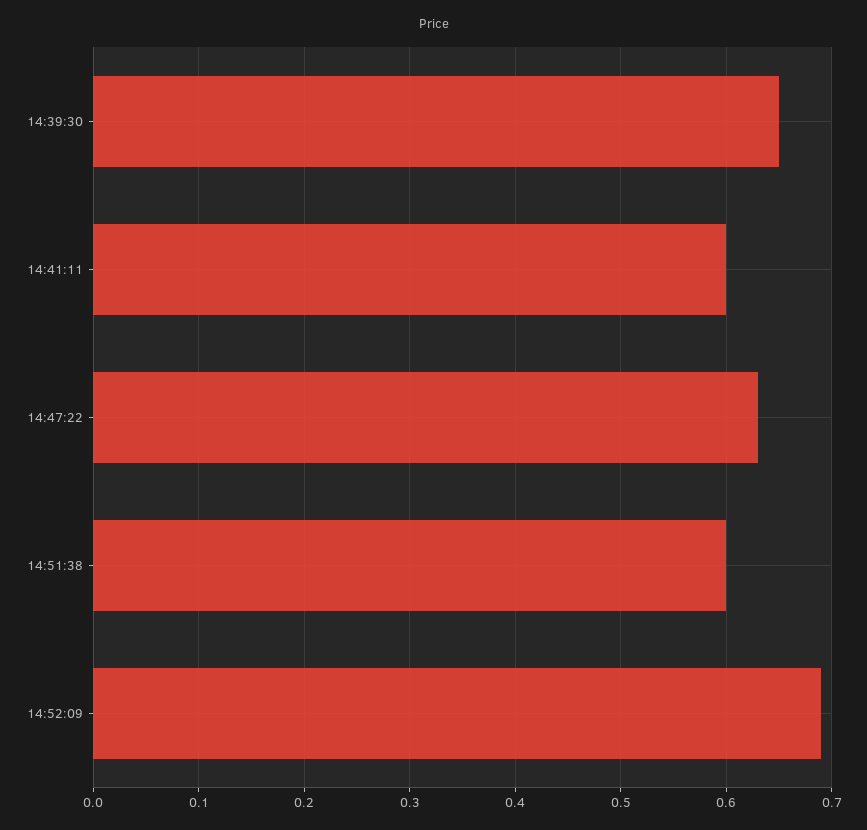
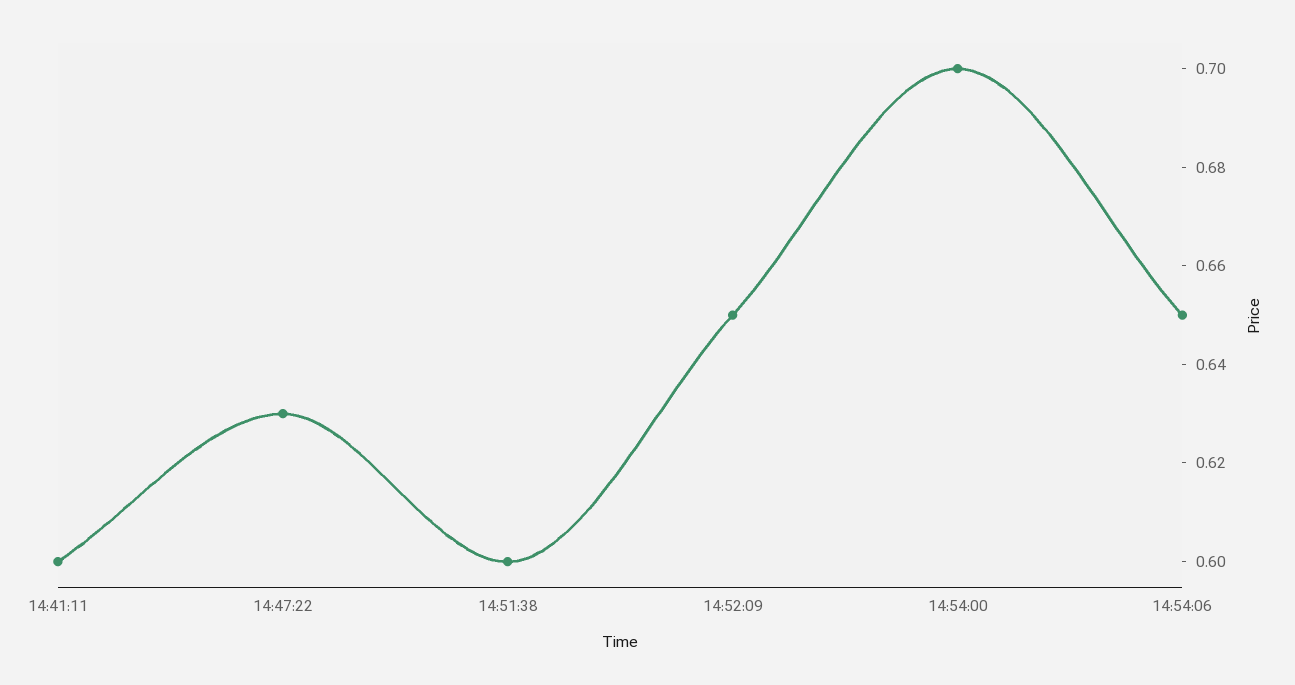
14:39:30: 0.65 -> none
14:52:09: 0.69 -> 0.65
14:54:00: none -> 0.7
14:54:06: none -> 0.65

